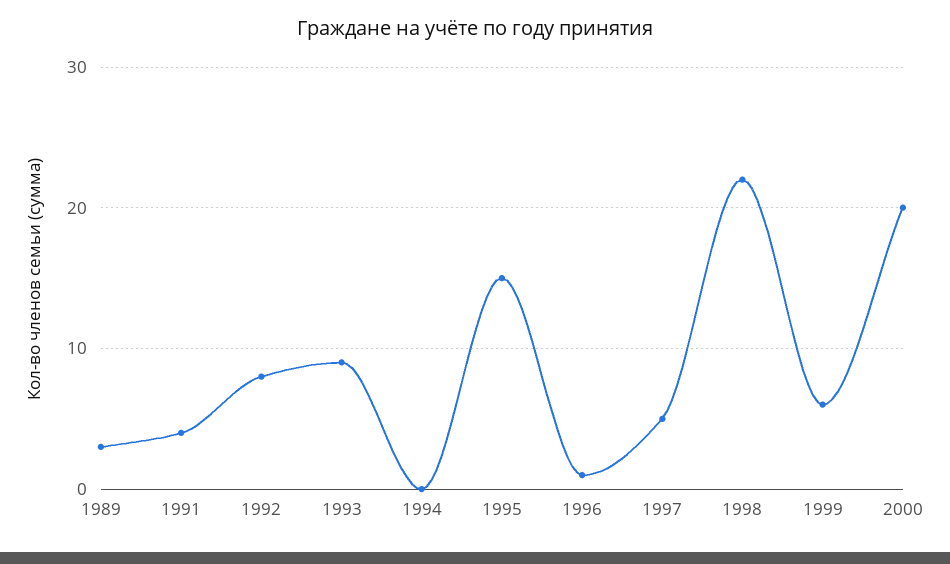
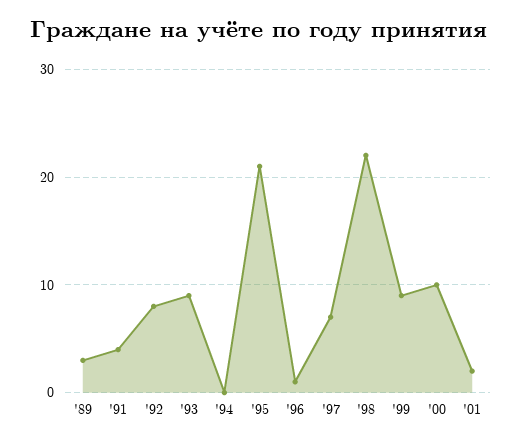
1995: 15 -> 21
1997: 5 -> 7
1999: 6 -> 9
2000: 20 -> 10
'01: none -> 2

